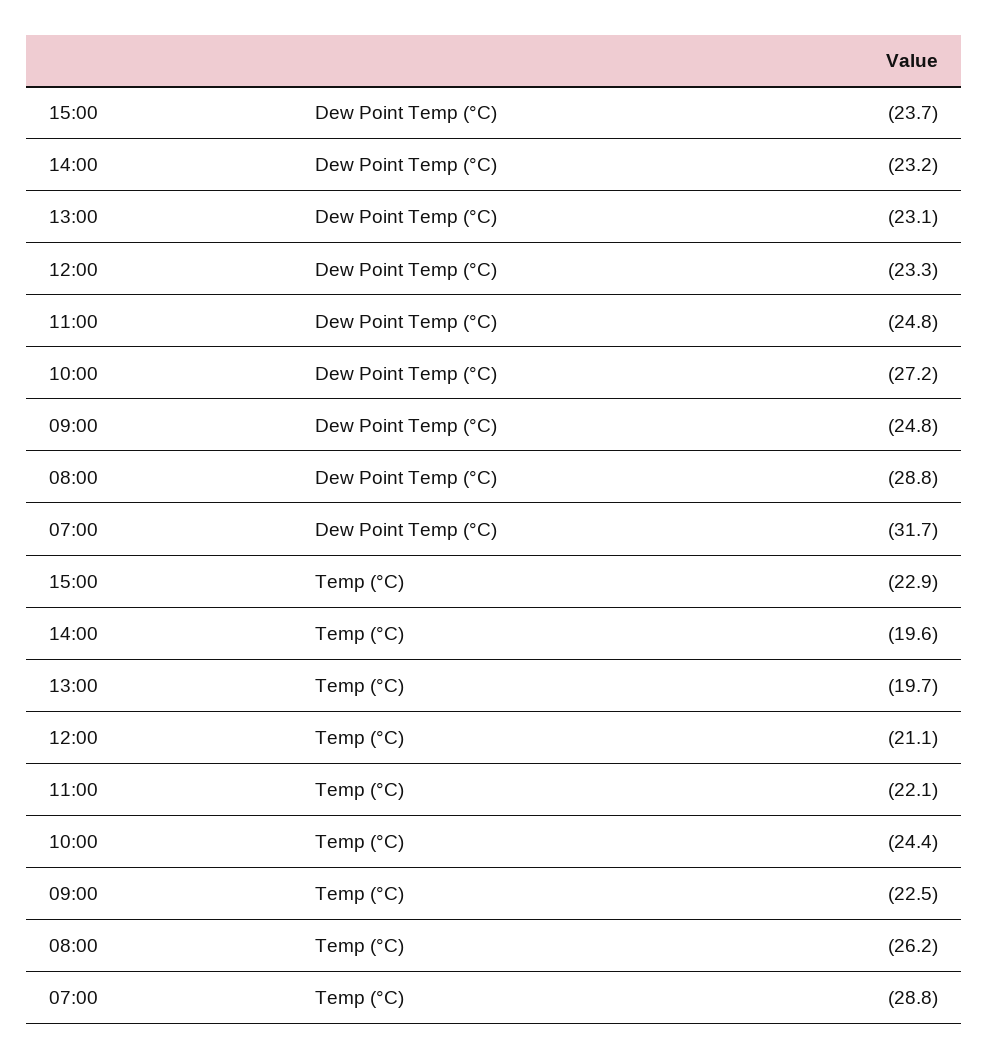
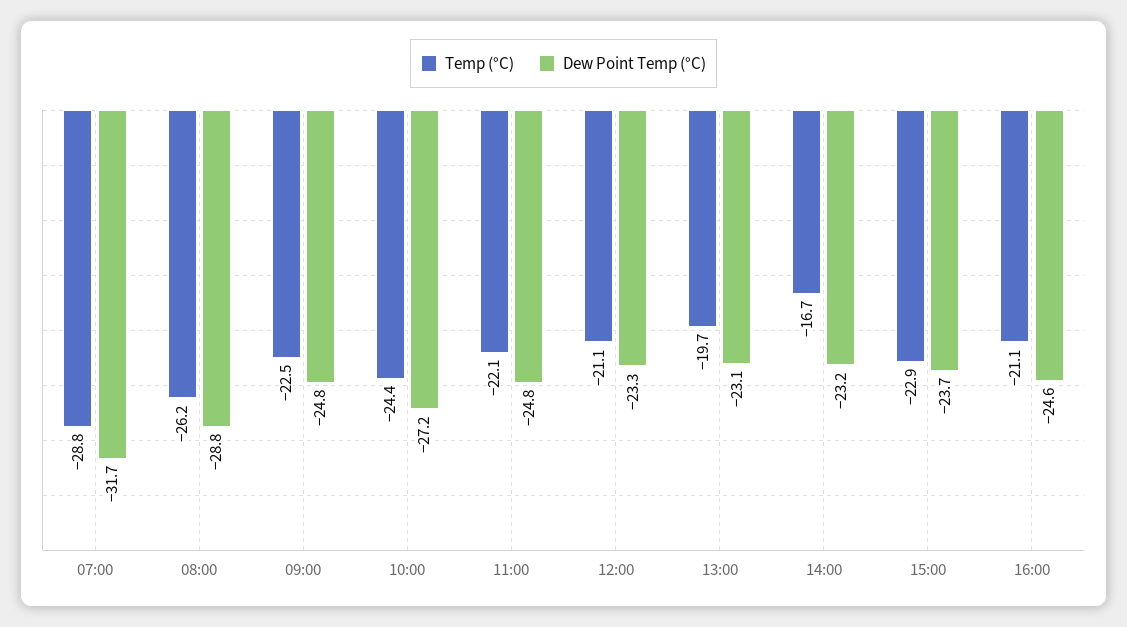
Temp (°C), 14:00: -19.6 -> -16.7
Temp (°C), 16:00: none -> -21.1
Dew Point Temp (°C), 16:00: none -> -24.6

